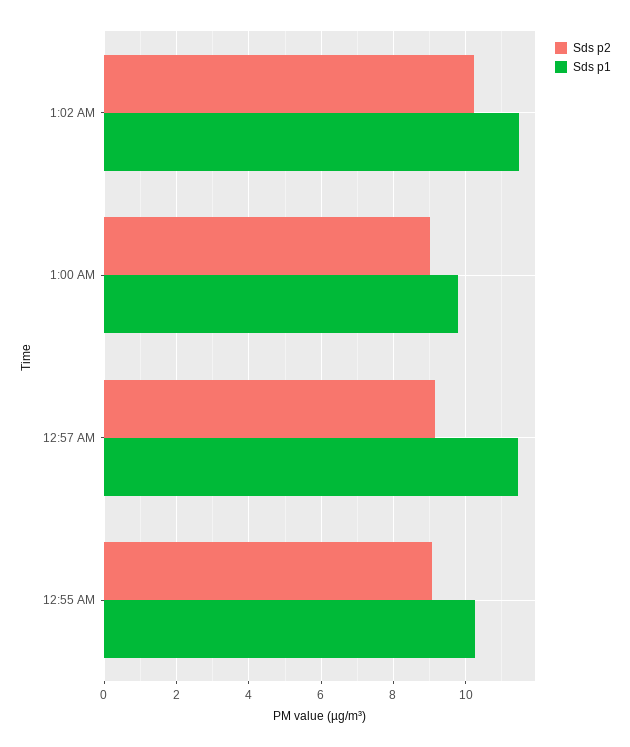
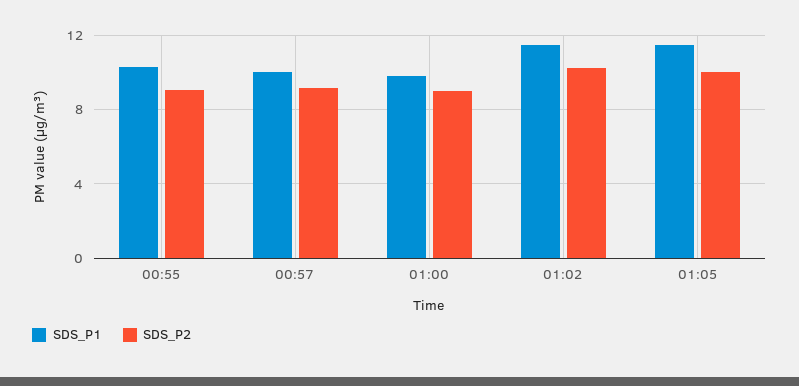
Sds p1, 12:57 AM: 11.4 -> 10
Sds p1, 01:05: none -> 11.5
Sds p2, 01:05: none -> 10

